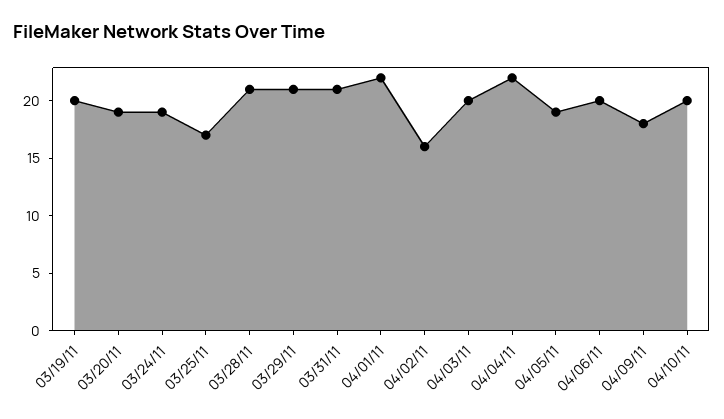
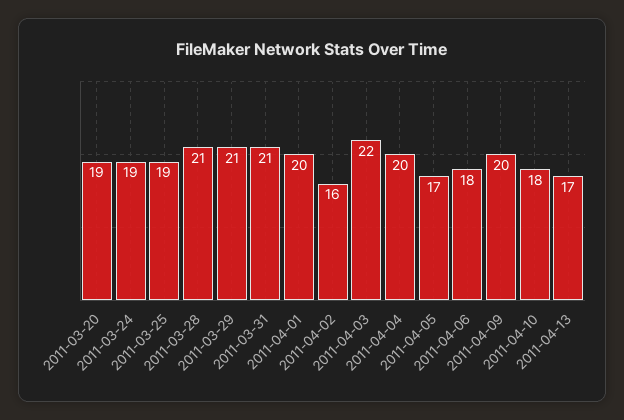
03/19/11: 20 -> none
03/25/11: 17 -> 19
04/01/11: 22 -> 20
04/03/11: 20 -> 22
04/04/11: 22 -> 20
04/05/11: 19 -> 17
04/06/11: 20 -> 18
04/09/11: 18 -> 20
04/10/11: 20 -> 18
2011-04-13: none -> 17

